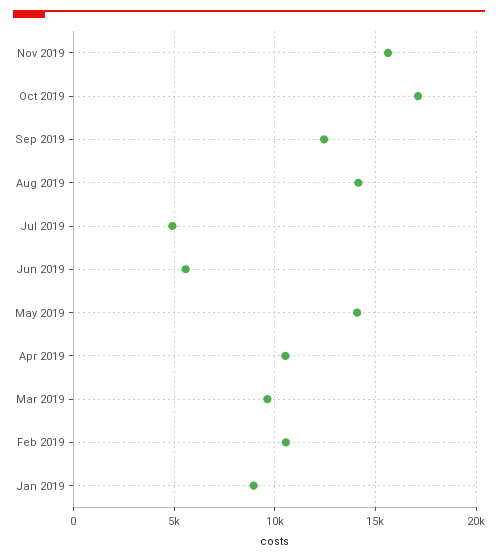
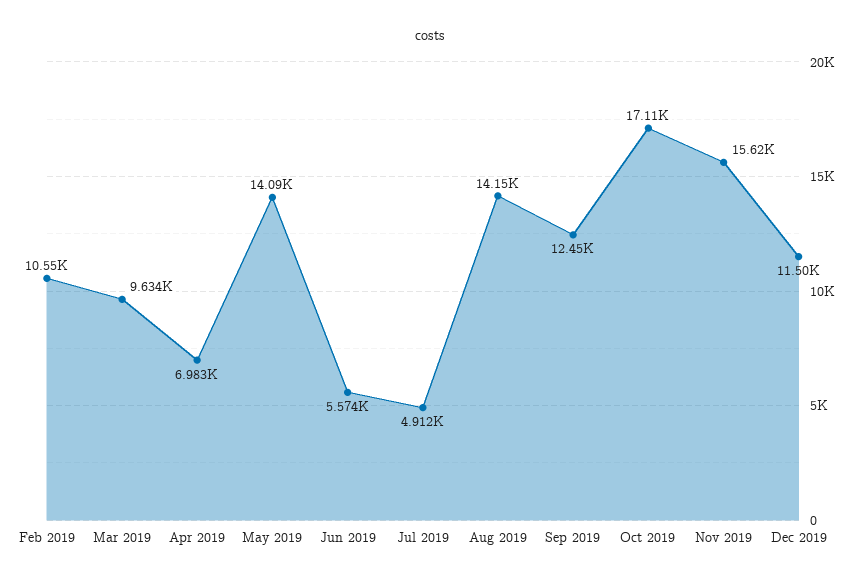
Apr 2019: 10500 -> 6983
Jan 2019: 9000 -> none
Dec 2019: none -> 11500

